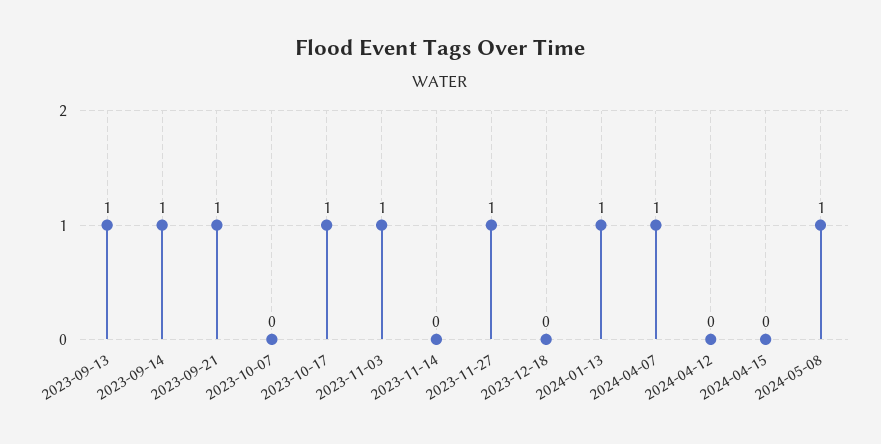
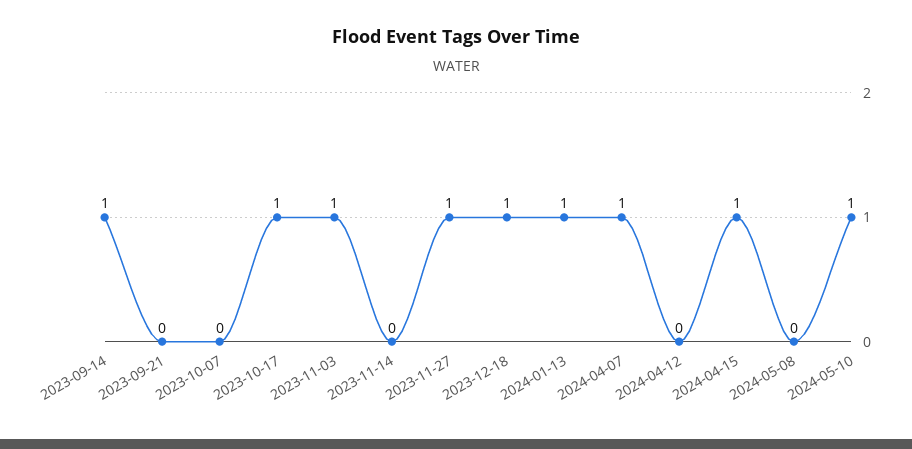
2023-09-13: 1 -> none
2023-09-21: 1 -> 0
2023-12-18: 0 -> 1
2024-04-15: 0 -> 1
2024-05-08: 1 -> 0
2024-05-10: none -> 1

